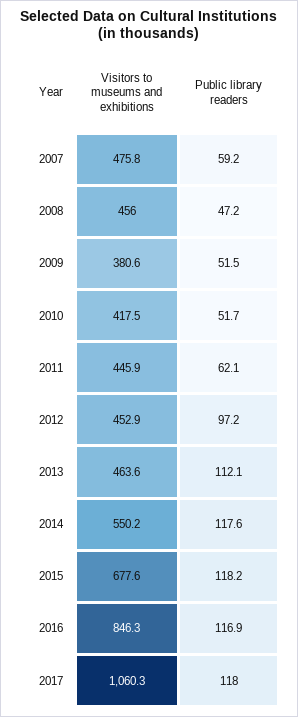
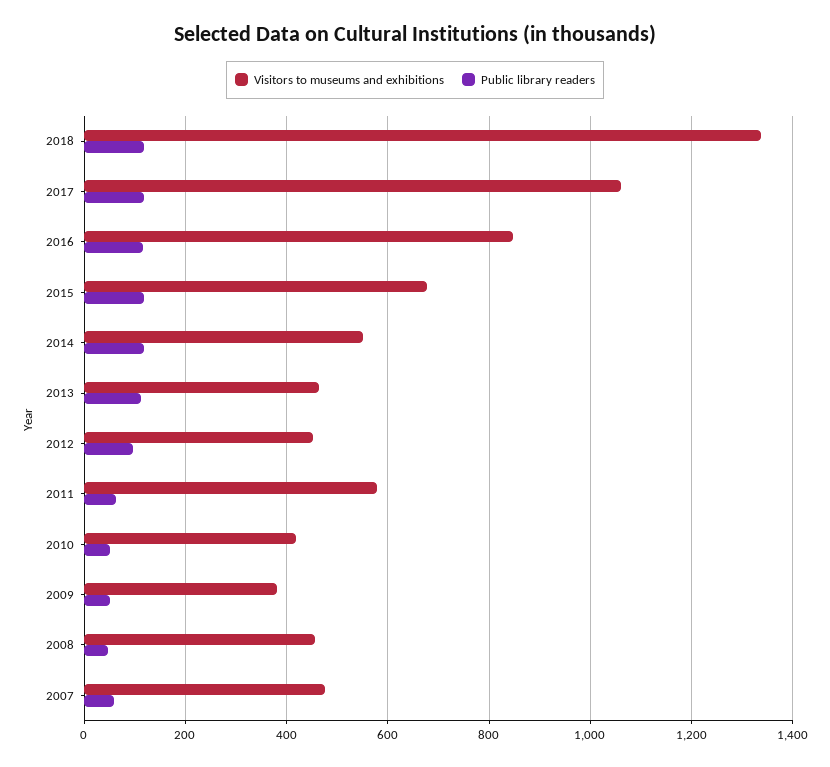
Visitors to museums and exhibitions, 2011: 445.9 -> 580
Visitors to museums and exhibitions, 2018: none -> 1340
Public library readers, 2018: none -> 120

